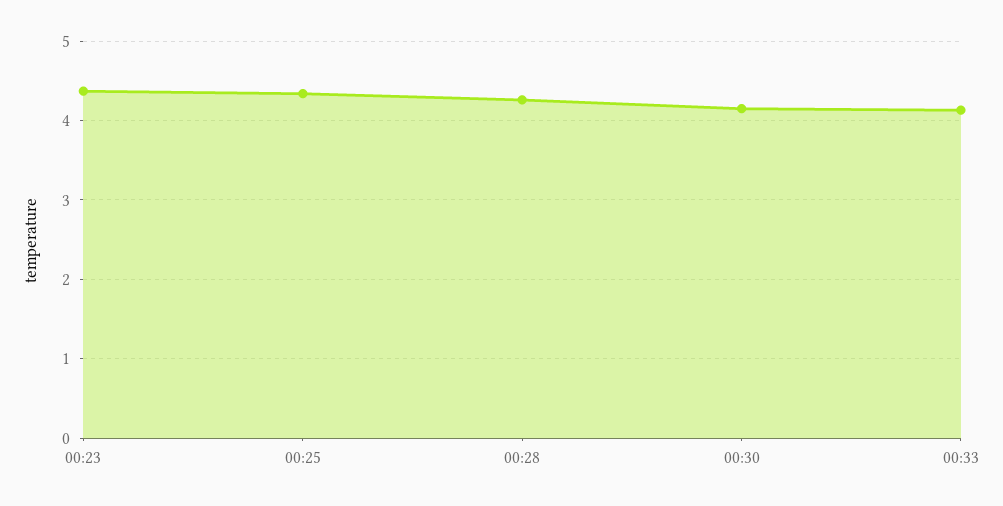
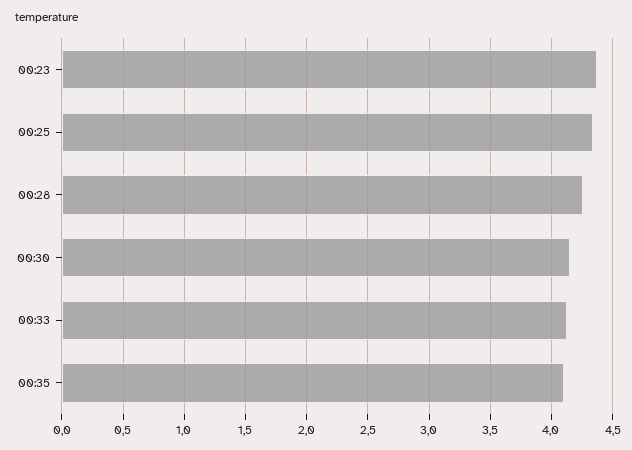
00:35: none -> 4.1

